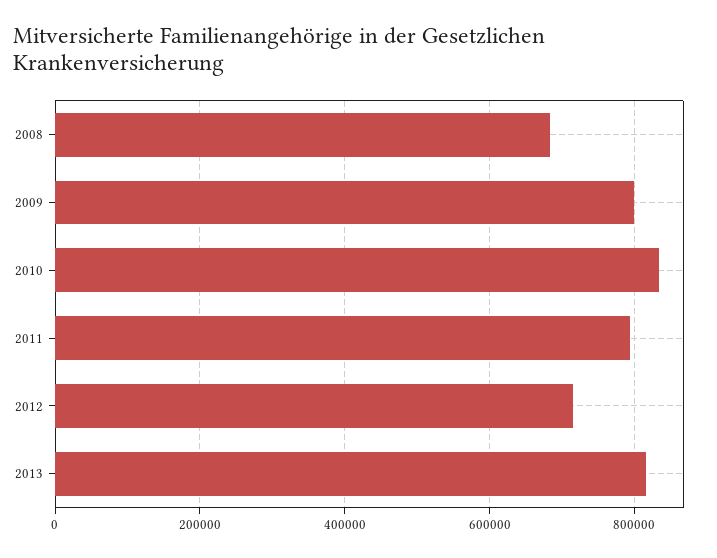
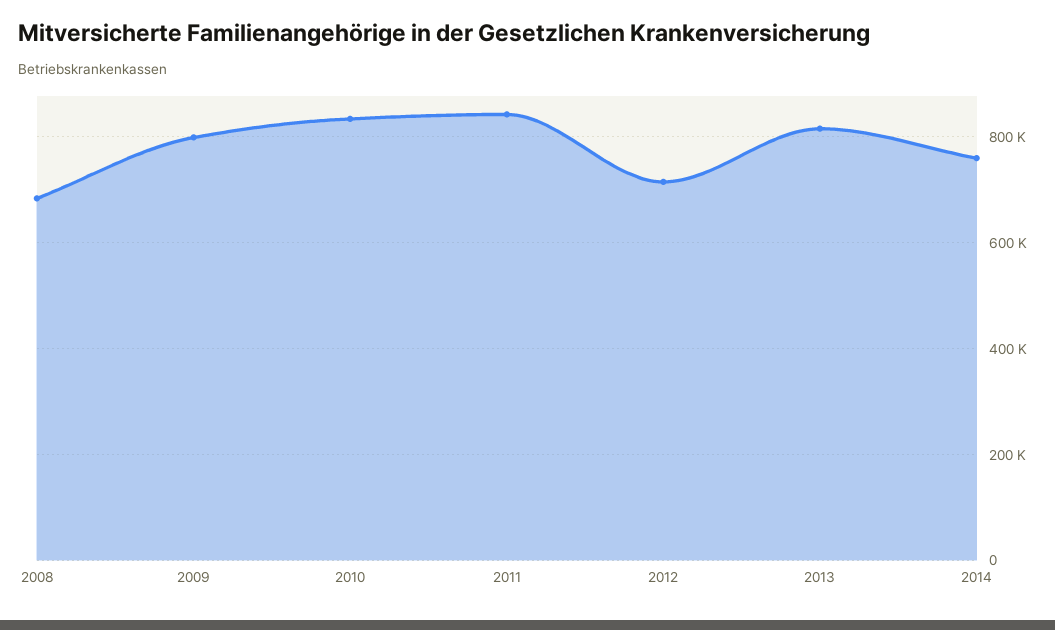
2011: 800000 -> 840000
2014: none -> 760000

